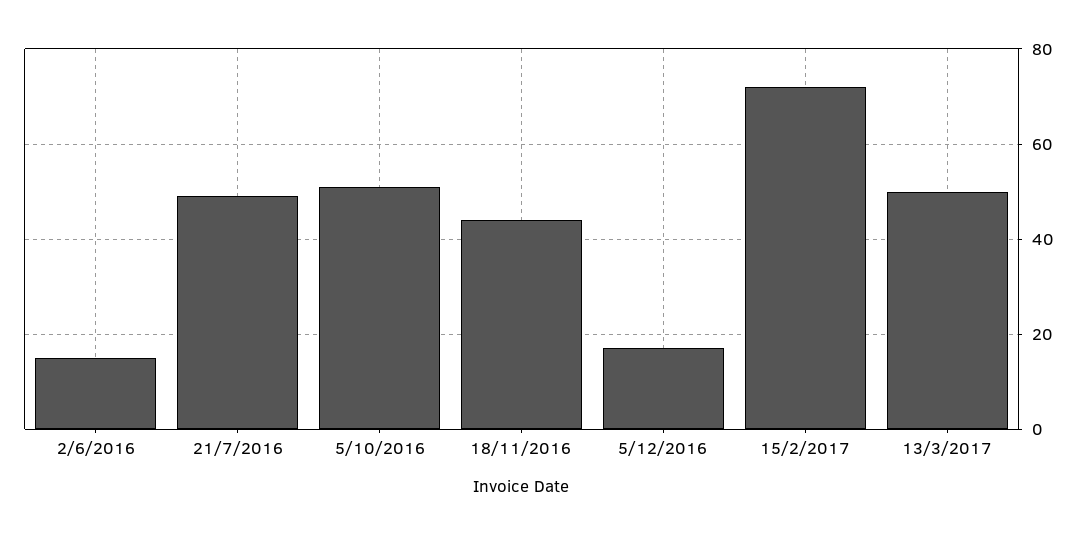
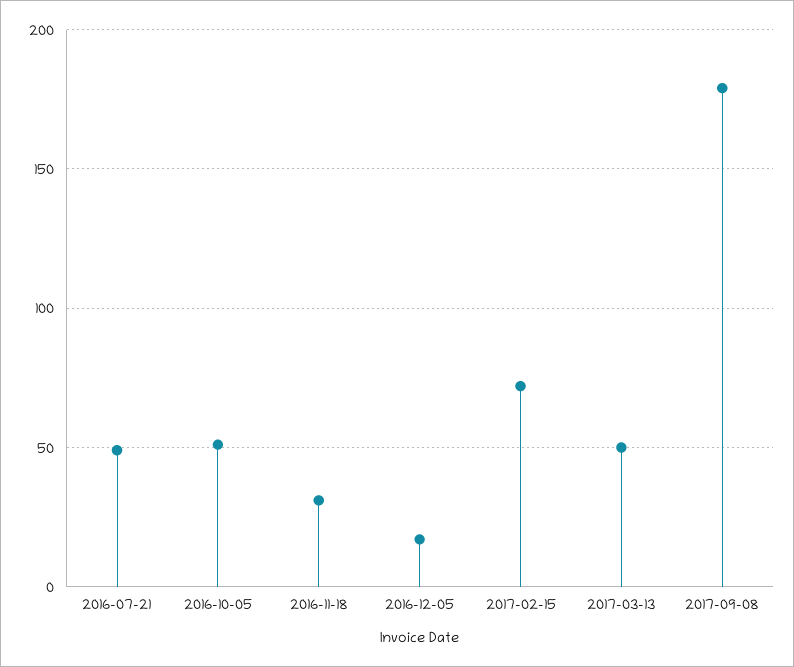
2/6/2016: 15 -> none
18/11/2016: 45 -> 30
2017-09-08: none -> 180

